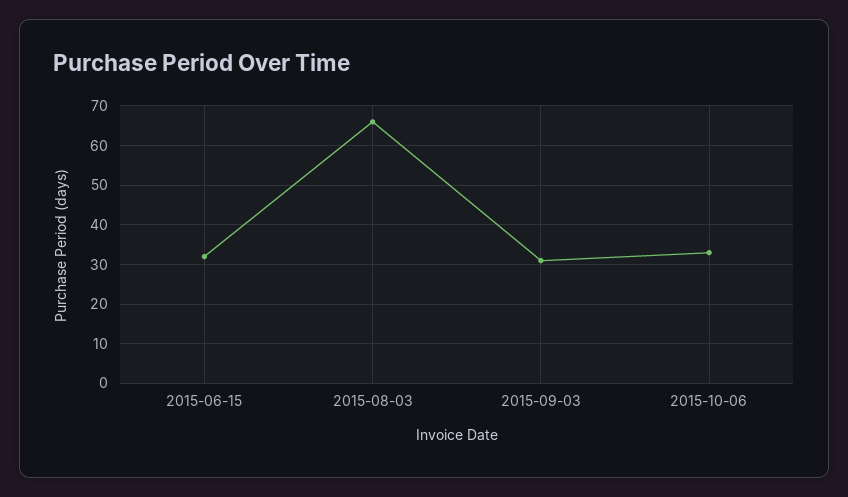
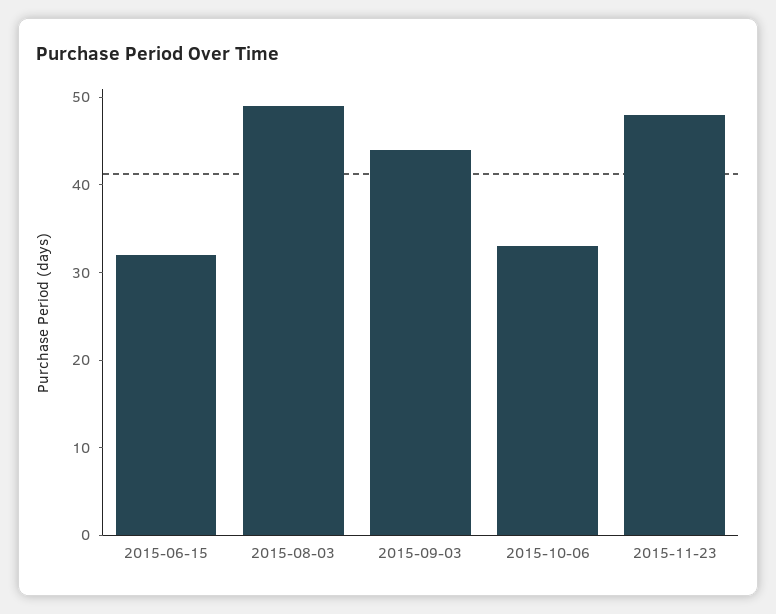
2015-08-03: 65 -> 49
2015-09-03: 30 -> 44
2015-11-23: none -> 48

